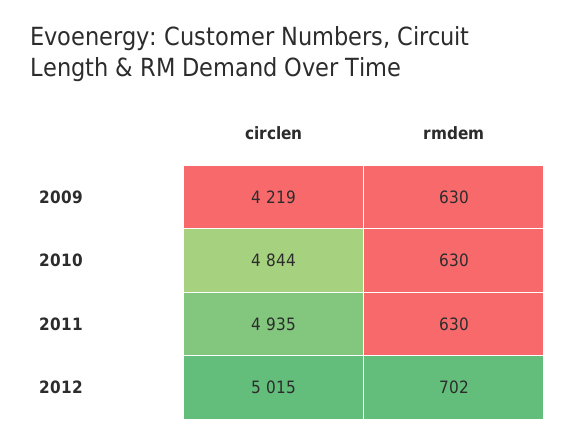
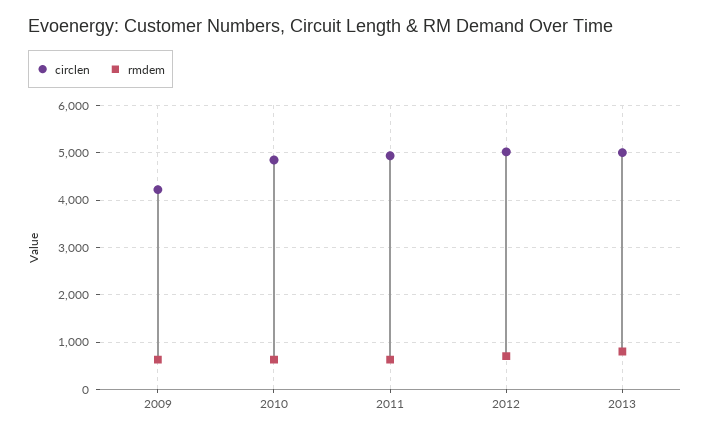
circlen, 2013: none -> 5000
rmdem, 2013: none -> 800

